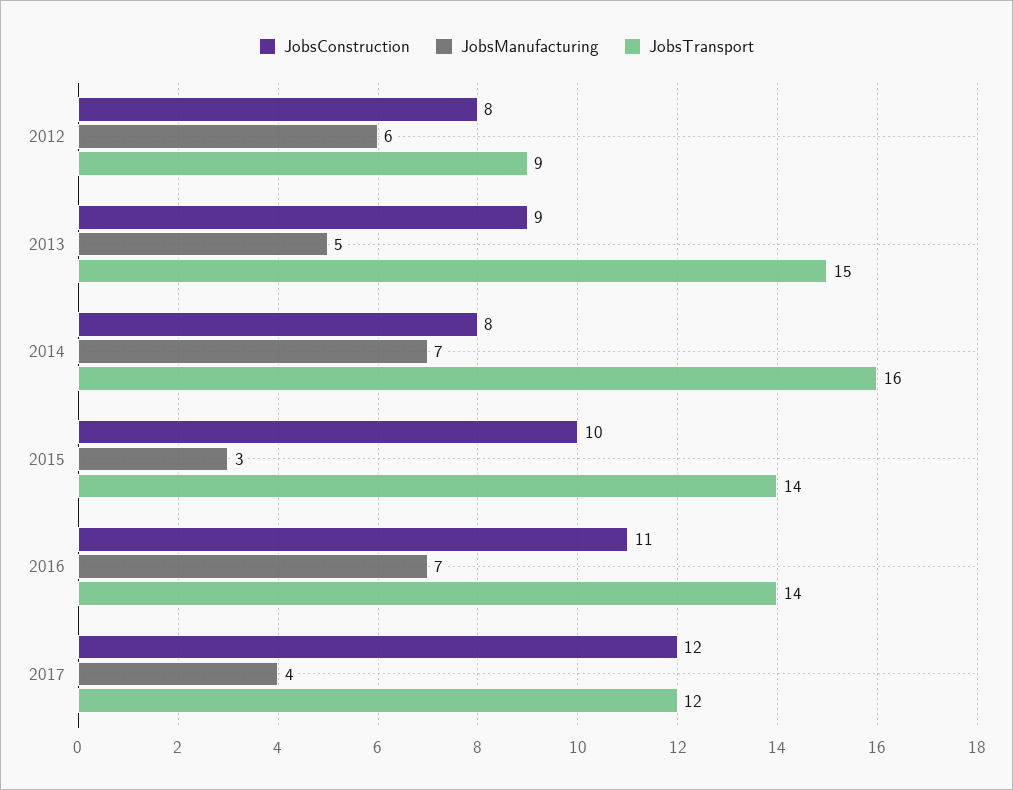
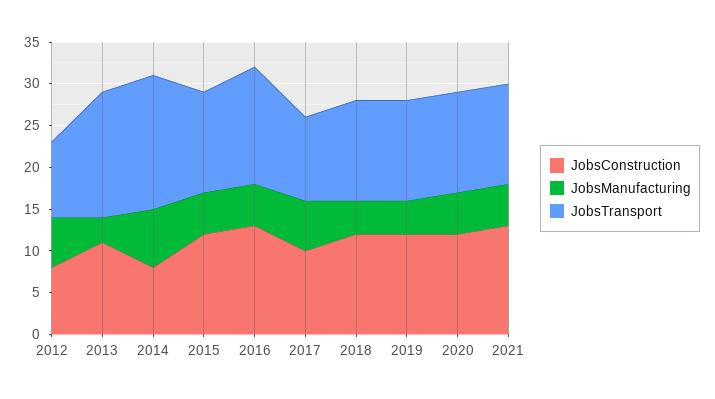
JobsConstruction, 2013: 9 -> 11
JobsManufacturing, 2013: 5 -> 3
JobsConstruction, 2015: 10 -> 12
JobsManufacturing, 2015: 3 -> 5
JobsTransport, 2015: 14 -> 12
JobsConstruction, 2016: 11 -> 13
JobsManufacturing, 2016: 7 -> 5
JobsConstruction, 2017: 12 -> 10
JobsManufacturing, 2017: 4 -> 6
JobsTransport, 2017: 12 -> 10
JobsConstruction, 2018: none -> 12
JobsManufacturing, 2018: none -> 4
JobsTransport, 2018: none -> 12
JobsConstruction, 2019: none -> 12
JobsManufacturing, 2019: none -> 4
JobsTransport, 2019: none -> 12
JobsConstruction, 2020: none -> 12
JobsManufacturing, 2020: none -> 5
JobsTransport, 2020: none -> 12
JobsConstruction, 2021: none -> 13
JobsManufacturing, 2021: none -> 5
JobsTransport, 2021: none -> 12

